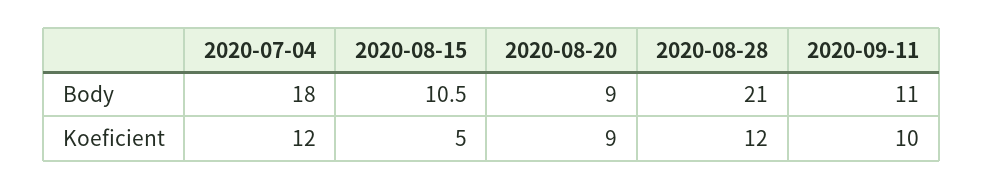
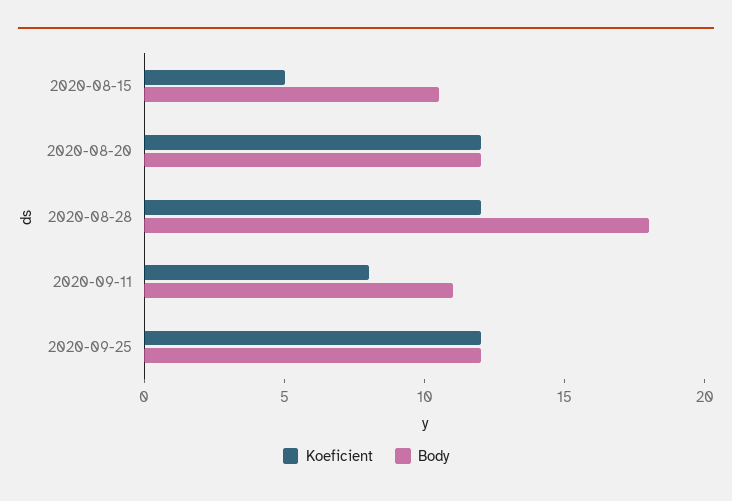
Body, 2020-07-04: 18 -> none
Body, 2020-08-20: 9 -> 12
Body, 2020-08-28: 21 -> 18
Koeficient, 2020-07-04: 12 -> none
Koeficient, 2020-08-20: 9 -> 12
Koeficient, 2020-09-11: 10 -> 8
Koeficient, 2020-09-25: none -> 12
Body, 2020-09-25: none -> 12

